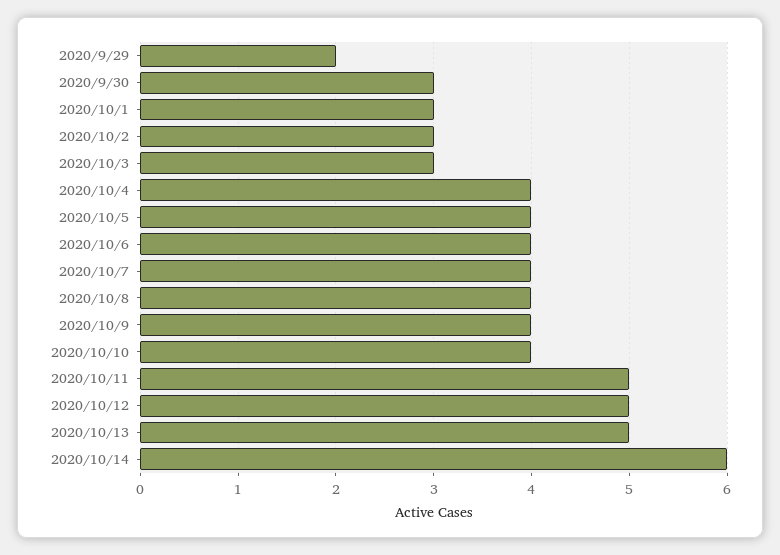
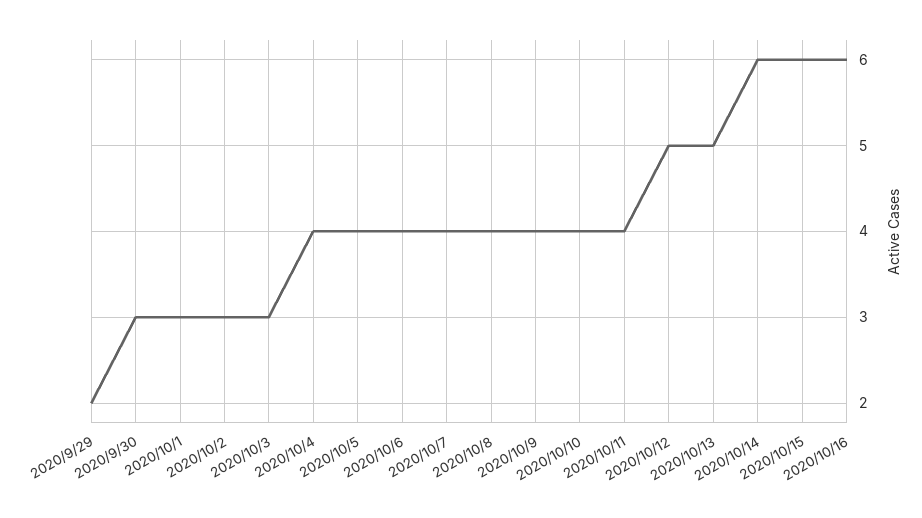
2020/10/11: 5 -> 4
2020/10/15: none -> 6
2020/10/16: none -> 6

